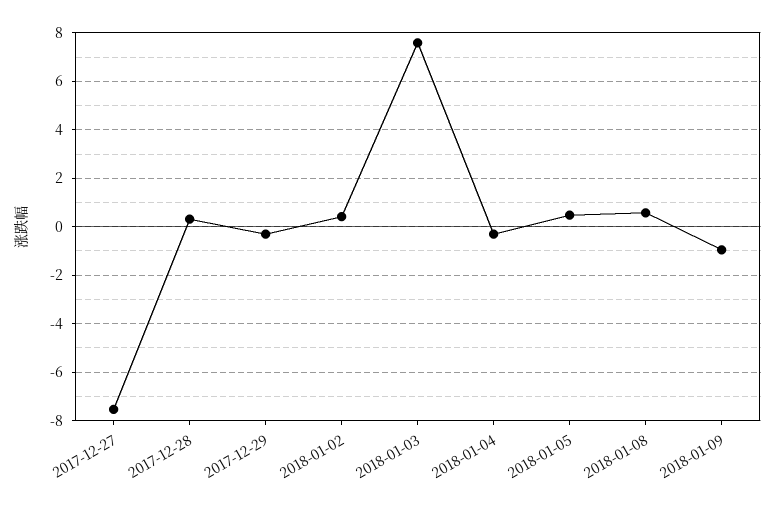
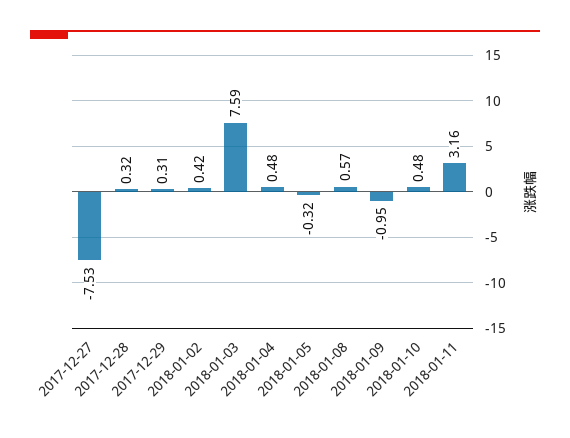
2017-12-29: -0.25 -> 0.31
2018-01-04: -0.25 -> 0.48
2018-01-05: 0.5 -> -0.32
2018-01-10: none -> 0.48
2018-01-11: none -> 3.16

